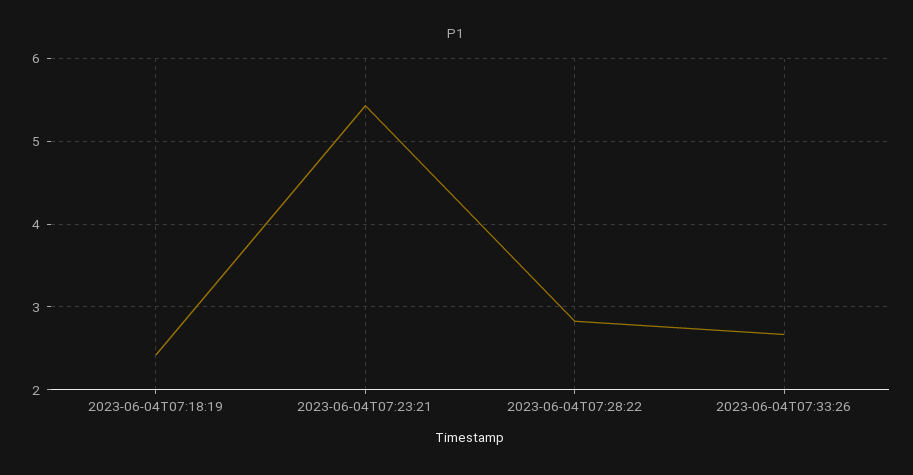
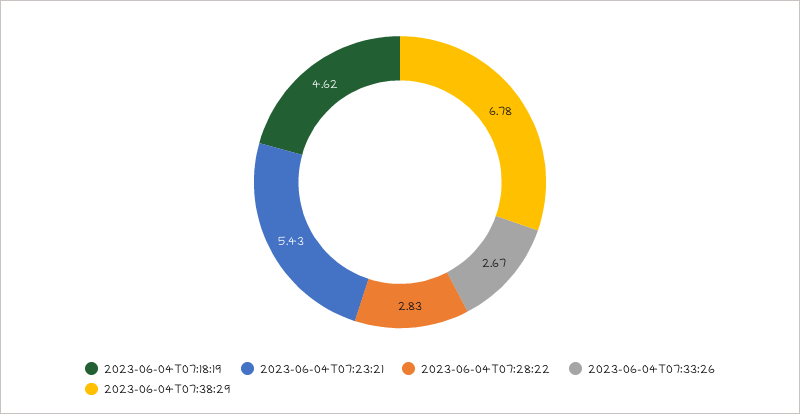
2023-06-04T07:18:19: 2.4 -> 4.62
2023-06-04T07:38:29: none -> 6.78

